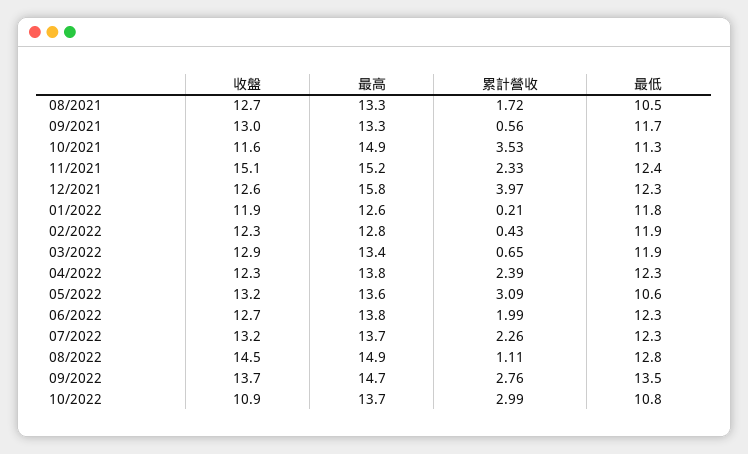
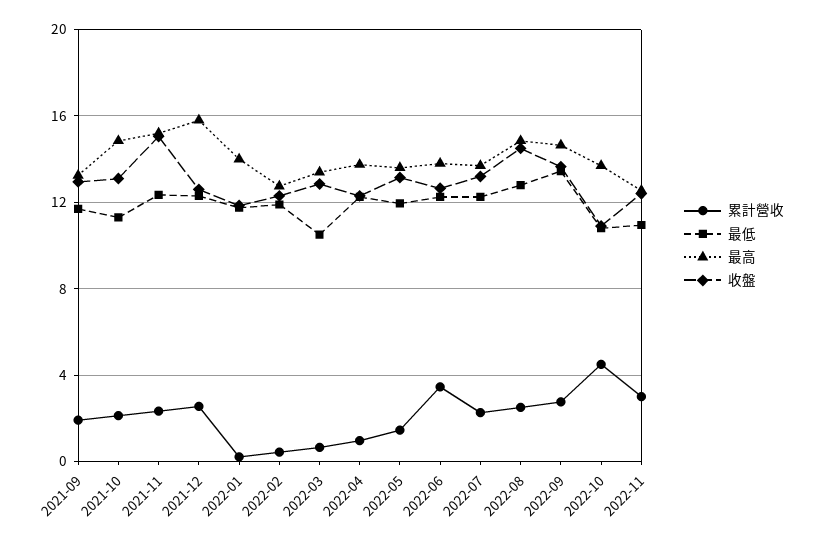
收盤, 08/2021: 12.7 -> none
最高, 08/2021: 13.3 -> none
累計營收, 08/2021: 1.72 -> none
最低, 08/2021: 10.5 -> none
累計營收, 09/2021: 0.56 -> 2
收盤, 10/2021: 11.6 -> 13
累計營收, 10/2021: 3.53 -> 2
累計營收, 12/2021: 3.97 -> 2.5
最高, 01/2022: 12.6 -> 14
最低, 03/2022: 11.9 -> 10.5
累計營收, 04/2022: 2.39 -> 1
累計營收, 05/2022: 3.09 -> 1.5
最低, 05/2022: 10.6 -> 12
累計營收, 06/2022: 1.99 -> 3.5
累計營收, 08/2022: 1.11 -> 2.5
累計營收, 10/2022: 2.99 -> 4.5
累計營收, 2022-11: none -> 3
最低, 2022-11: none -> 11
最高, 2022-11: none -> 12.5
收盤, 2022-11: none -> 12.5

